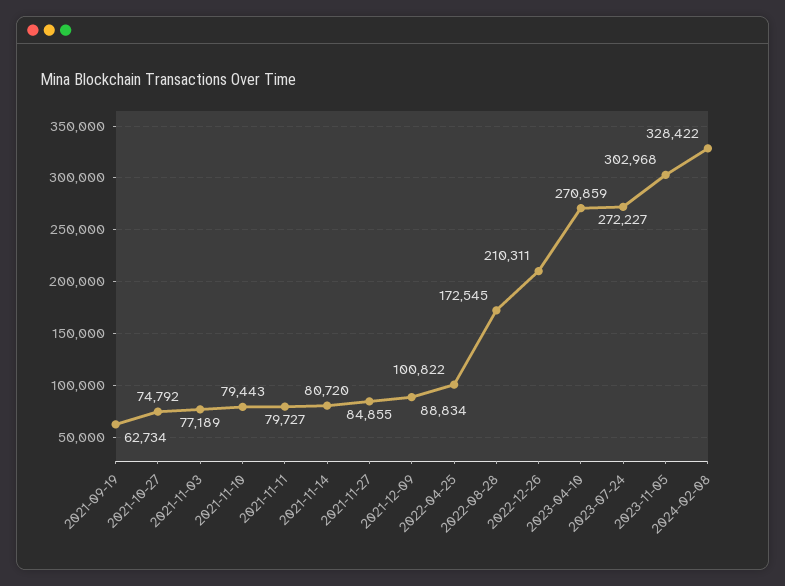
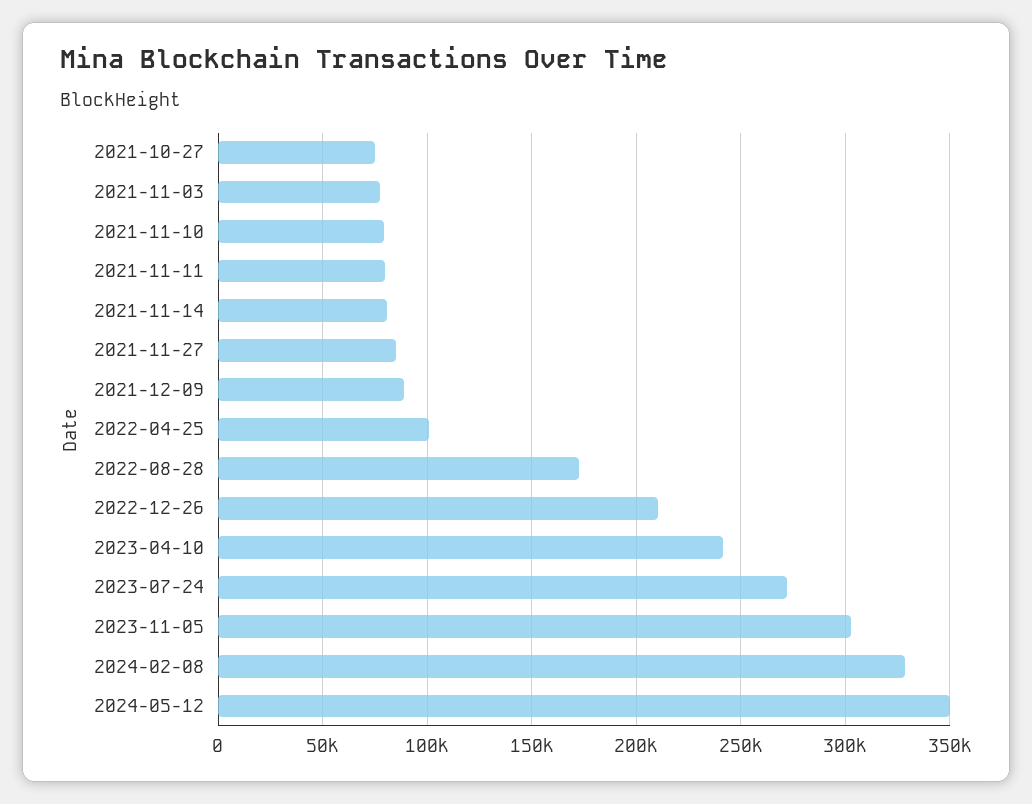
2021-09-19: 62734 -> none
2023-04-10: 270859 -> 240000
2024-05-12: none -> 350000

